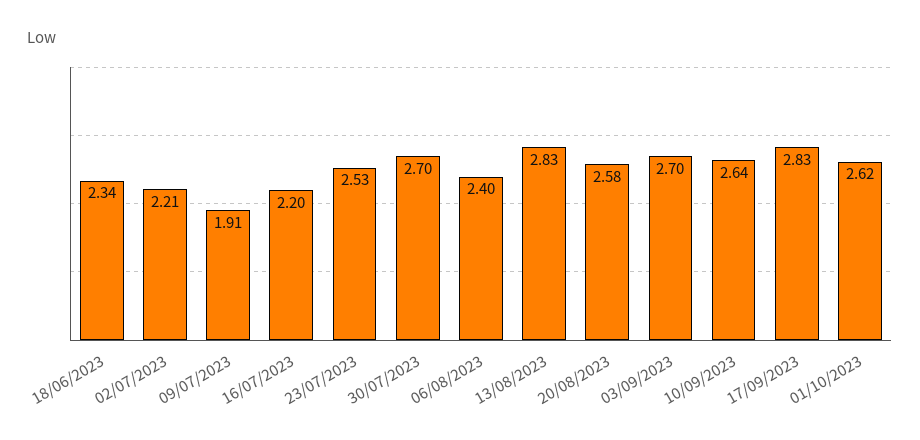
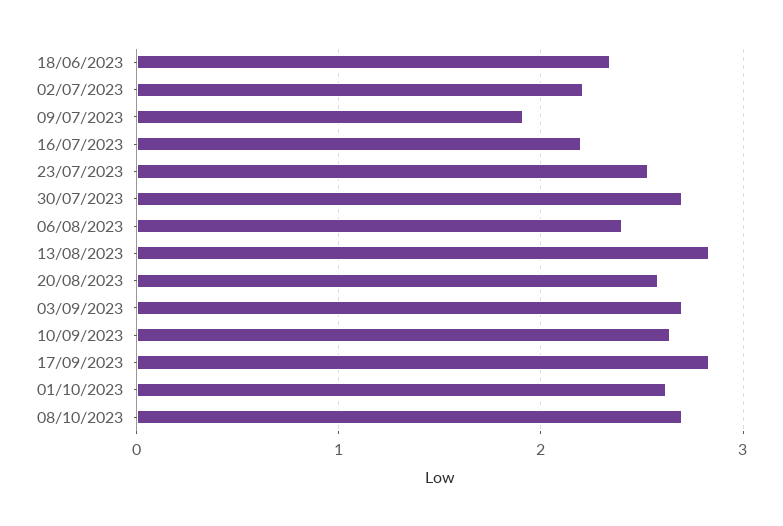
08/10/2023: none -> 2.7

